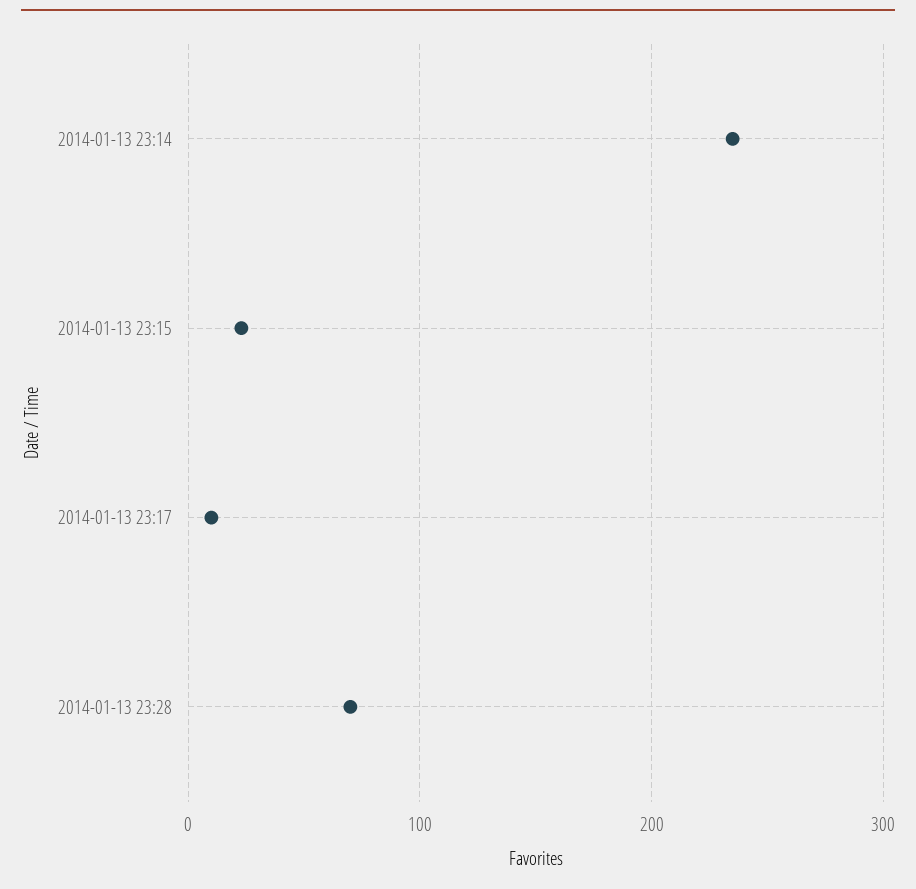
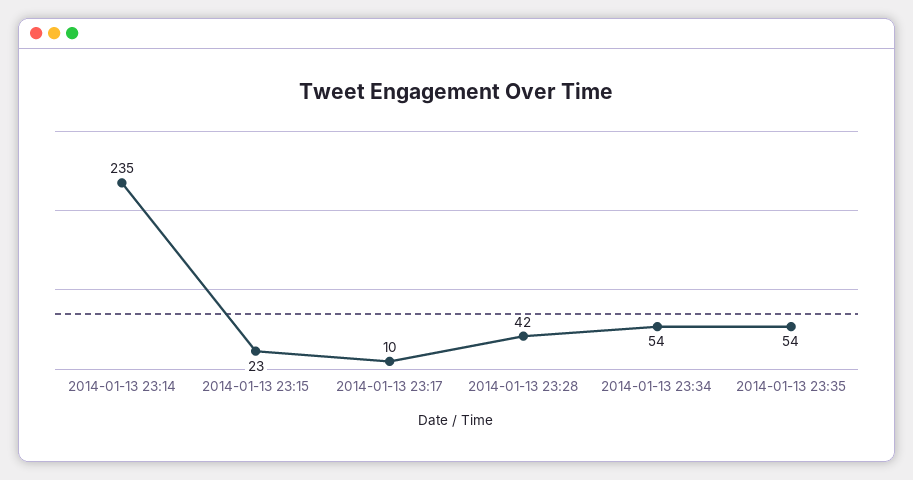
2014-01-13 23:28: 70 -> 42
2014-01-13 23:34: none -> 54
2014-01-13 23:35: none -> 54

